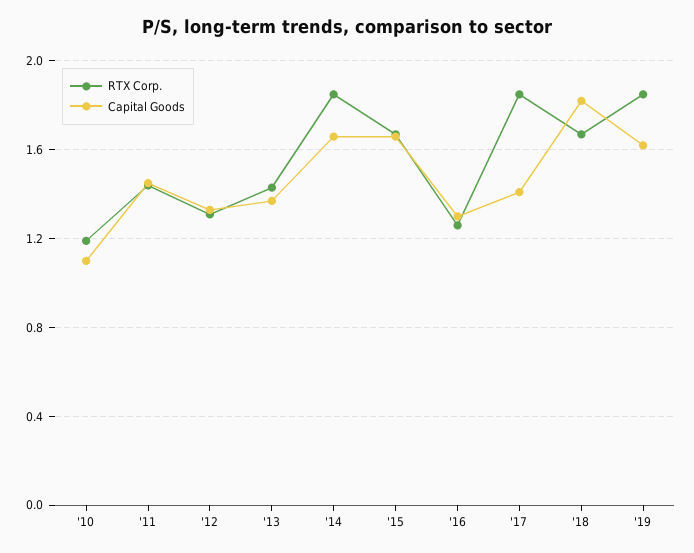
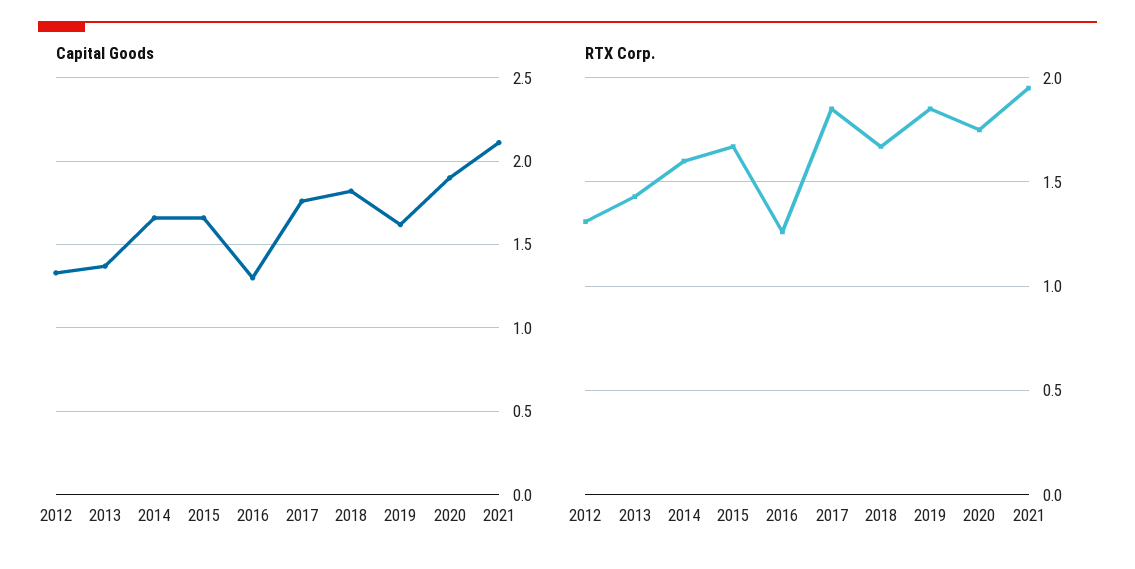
RTX Corp., '10: 1.2 -> none
Capital Goods, '10: 1.1 -> none
RTX Corp., '11: 1.45 -> none
Capital Goods, '11: 1.45 -> none
RTX Corp., '14: 1.85 -> 1.6
Capital Goods, '17: 1.4 -> 1.75
Capital Goods, 2020: none -> 1.9
Capital Goods, 2021: none -> 2.1
RTX Corp., 2020: none -> 1.75
RTX Corp., 2021: none -> 1.95

